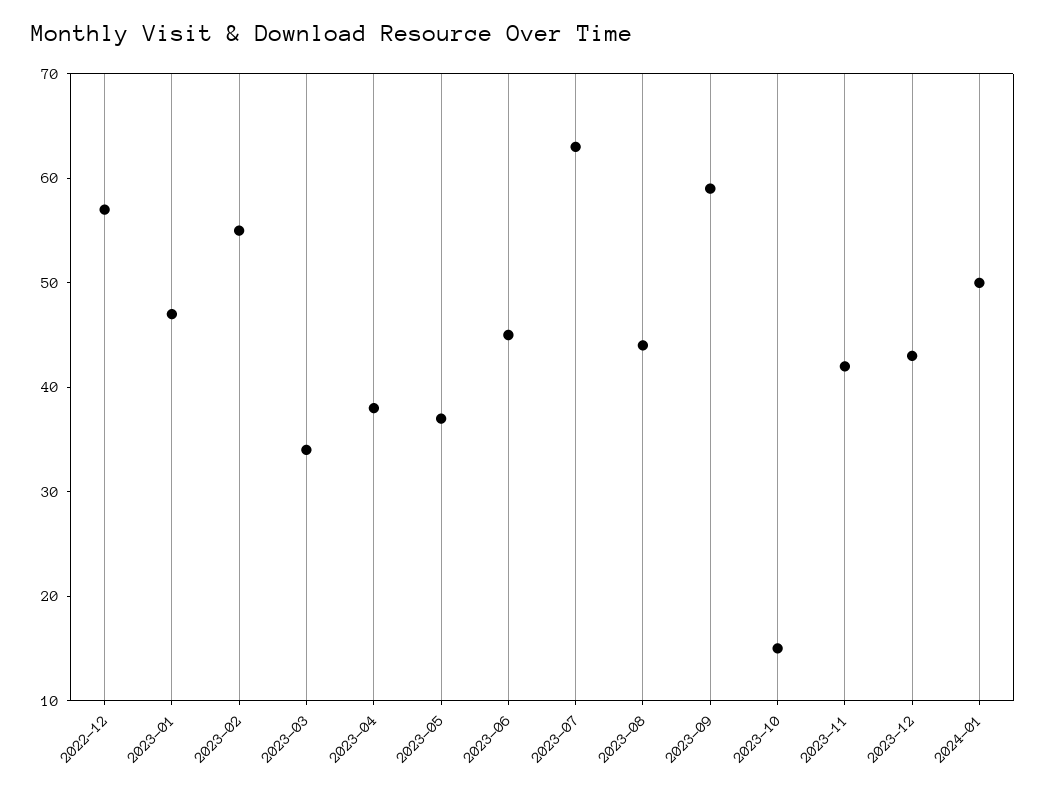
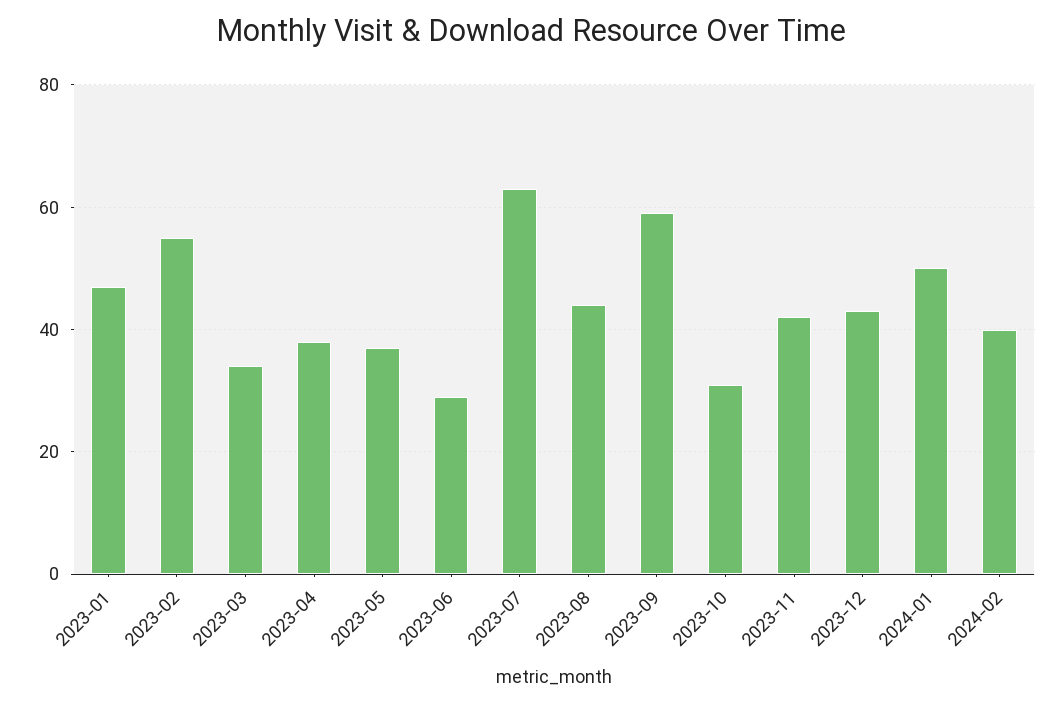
2022-12: 57 -> none
2023-06: 45 -> 30
2023-10: 15 -> 30
2024-02: none -> 40

